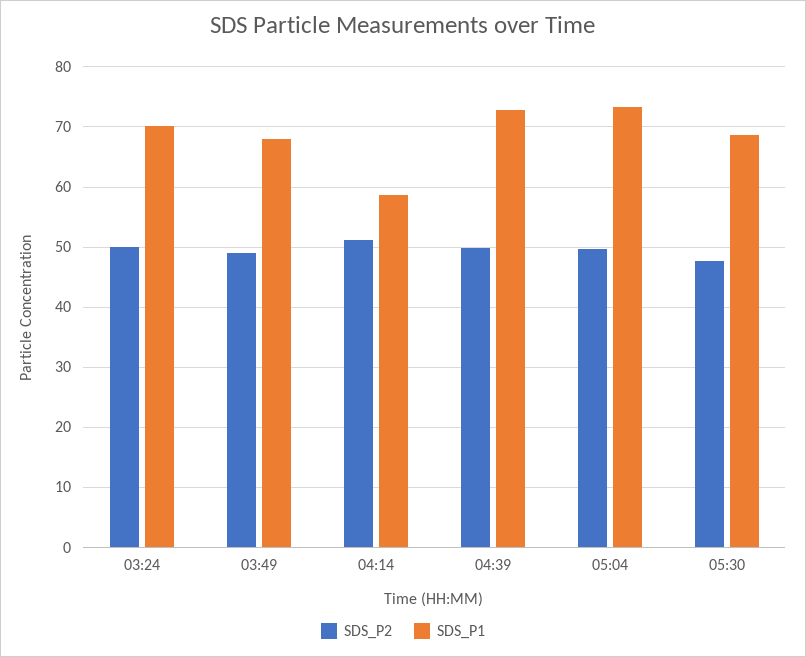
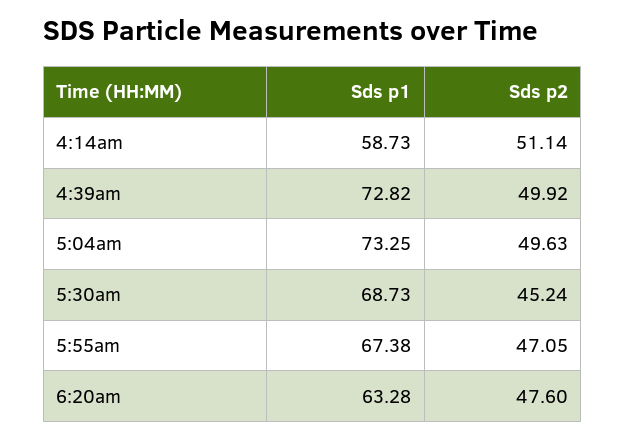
SDS_P2, 03:24: 50 -> none
SDS_P1, 03:24: 70 -> none
SDS_P2, 03:49: 49 -> none
SDS_P1, 03:49: 68 -> none
SDS_P2, 05:30: 48 -> 45.24
SDS_P1, 5:55am: none -> 67.38
SDS_P2, 5:55am: none -> 47.05
SDS_P1, 6:20am: none -> 63.28
SDS_P2, 6:20am: none -> 47.6

